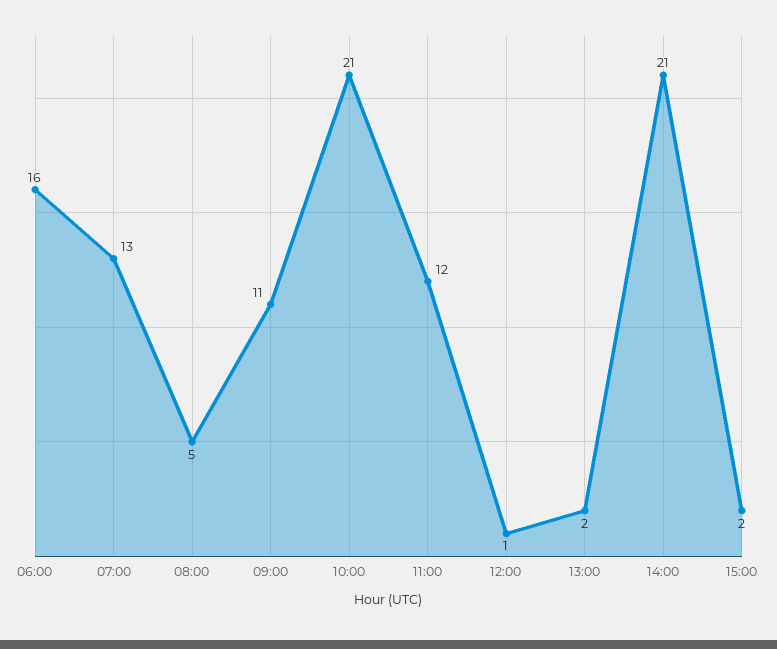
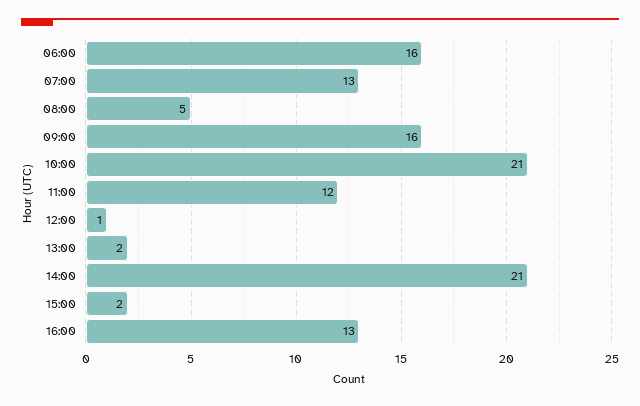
09:00: 11 -> 16
16:00: none -> 13

